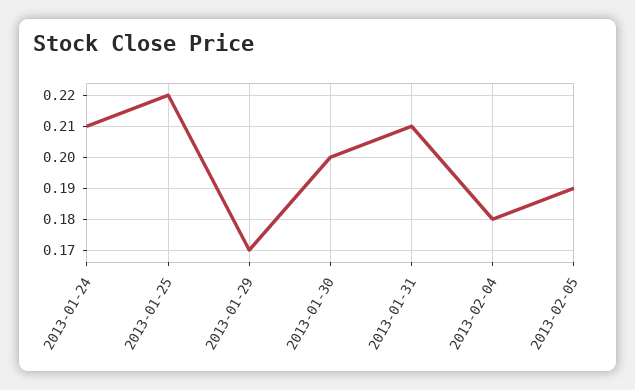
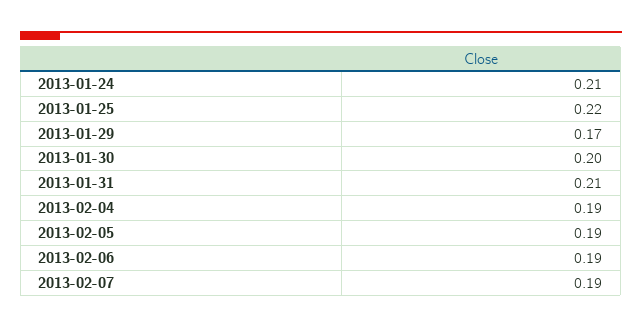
2013-02-04: 0.18 -> 0.19
2013-02-06: none -> 0.19
2013-02-07: none -> 0.19

